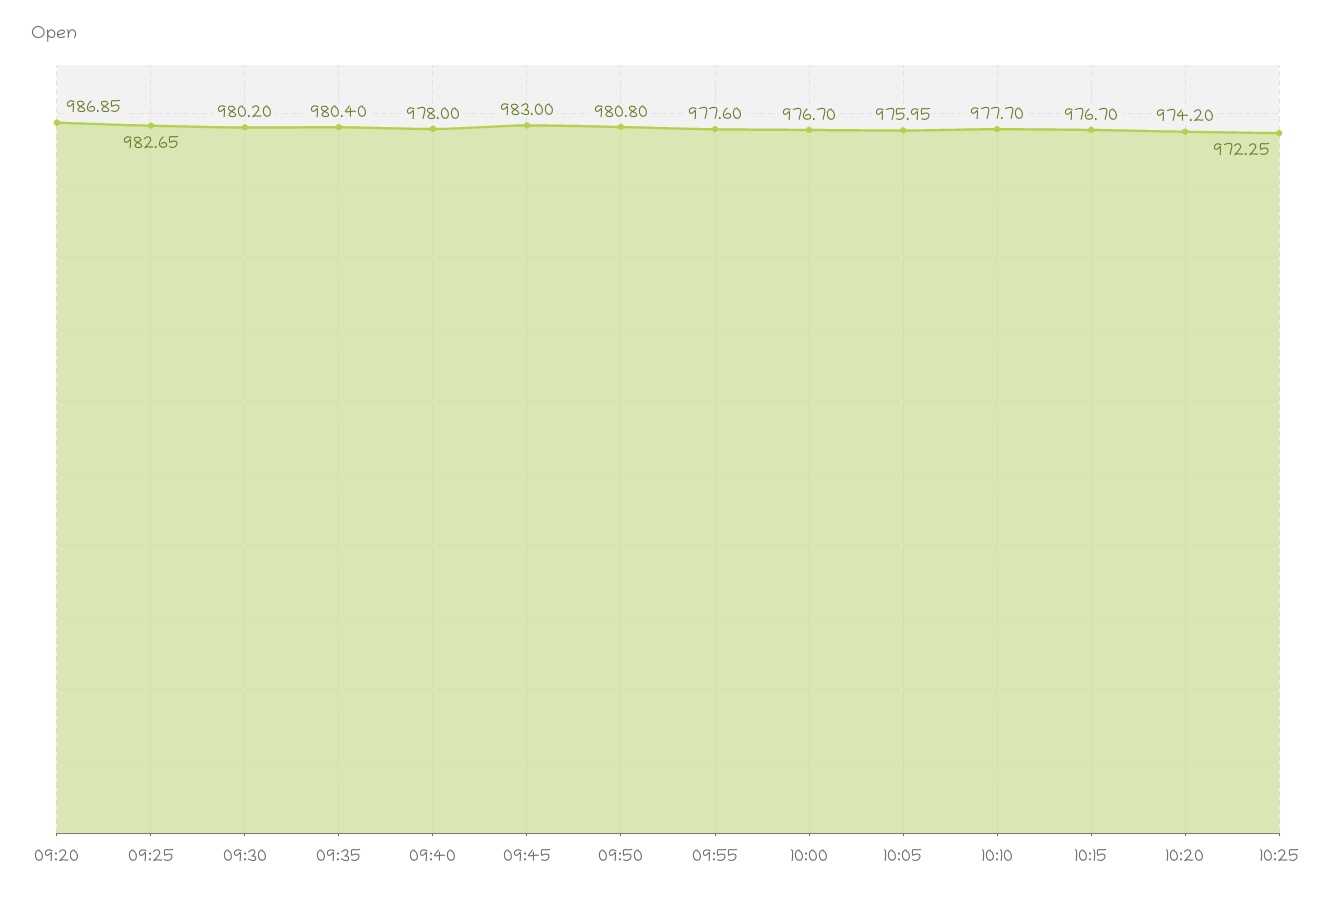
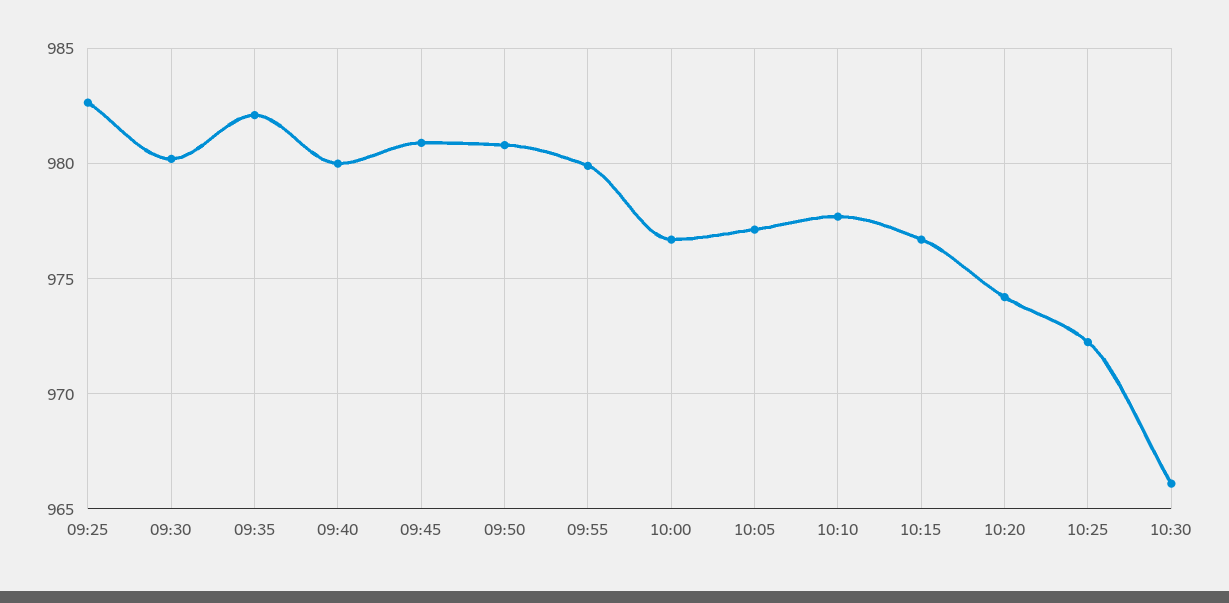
09:20: 986.85 -> none
09:35: 980.4 -> 982
09:40: 978 -> 980
09:45: 983 -> 981
09:55: 977.6 -> 980
10:05: 975.95 -> 977
10:30: none -> 966

